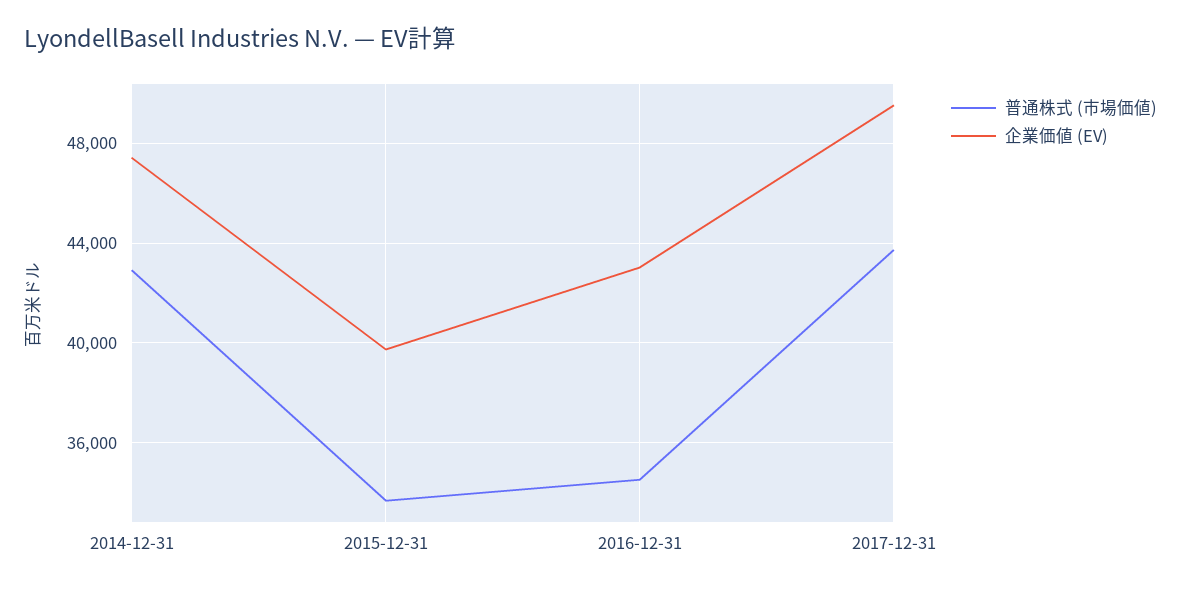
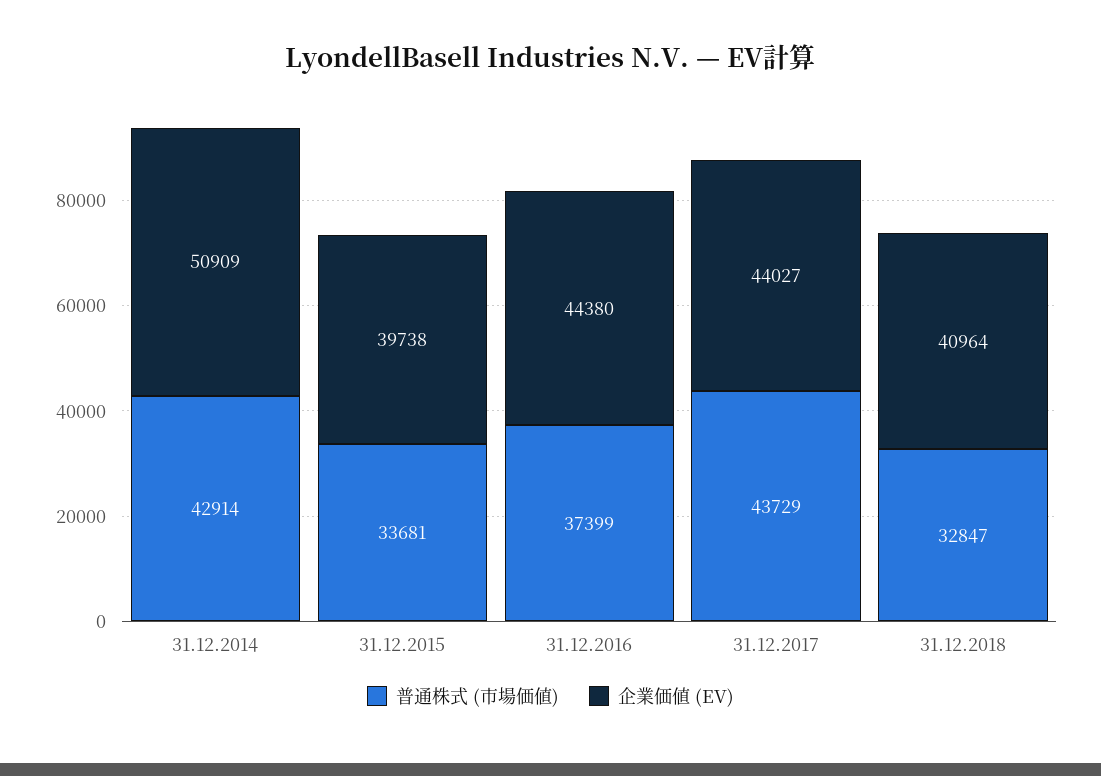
企業価値 (EV), 2014-12-31: 47500 -> 50909
普通株式 (市場価値), 2016-12-31: 34500 -> 37399
企業価値 (EV), 2016-12-31: 43000 -> 44380
企業価値 (EV), 2017-12-31: 49500 -> 44027
普通株式 (市場価値), 31.12.2018: none -> 32847
企業価値 (EV), 31.12.2018: none -> 40964

